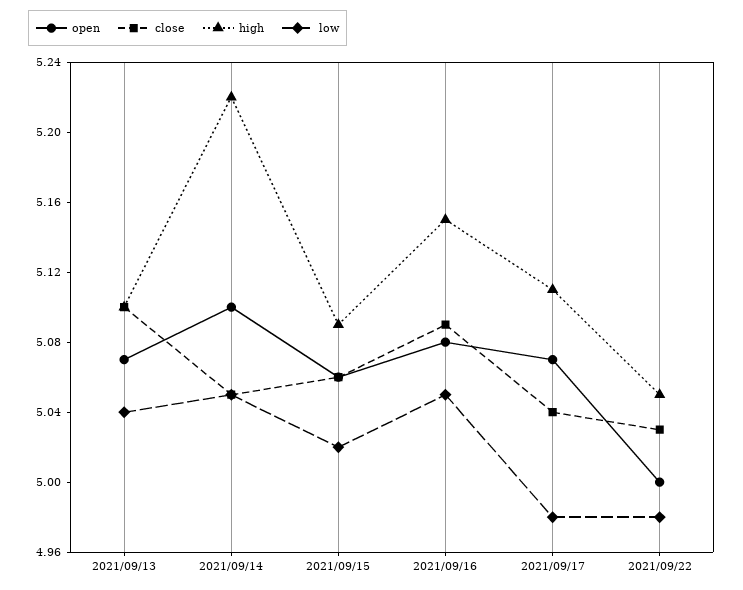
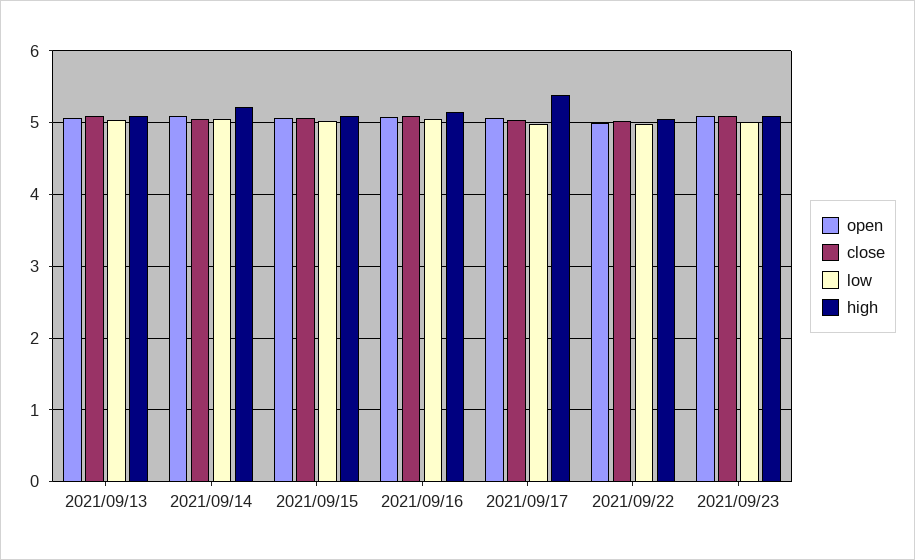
high, 2021/09/17: 5.11 -> 5.4
open, 2021/09/23: none -> 5.1
close, 2021/09/23: none -> 5.1
low, 2021/09/23: none -> 5
high, 2021/09/23: none -> 5.1

